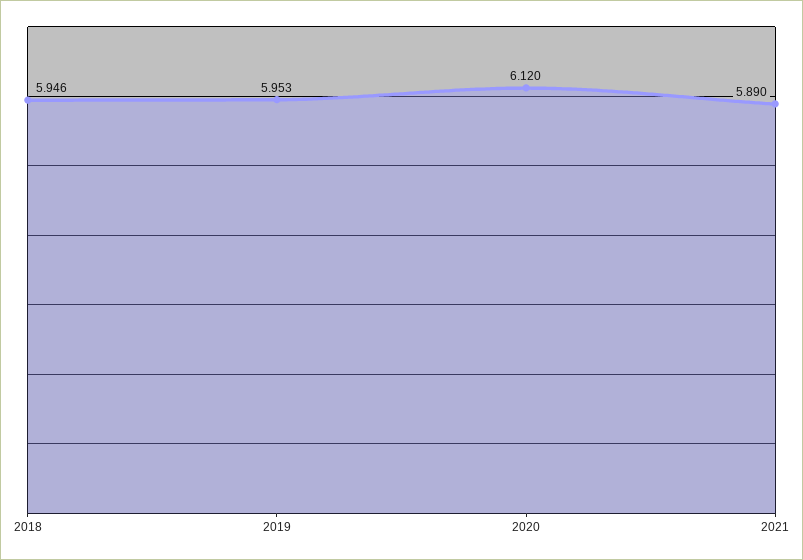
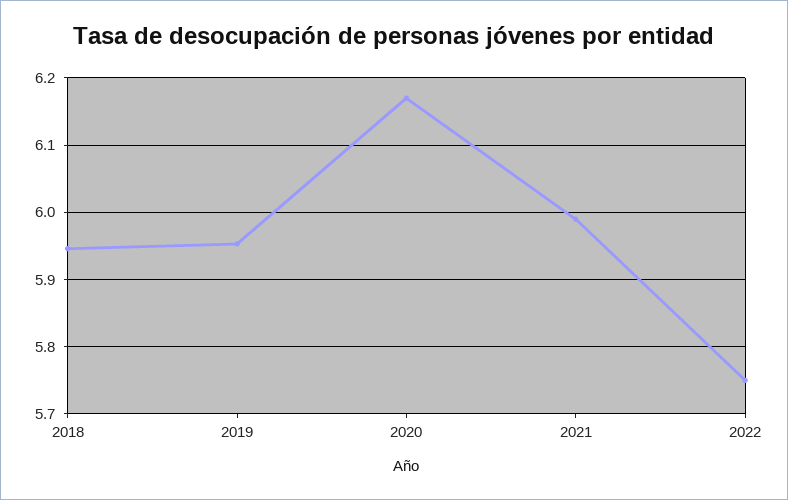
2020: 6.12 -> 6.17
2021: 5.89 -> 5.99
2022: none -> 5.75

